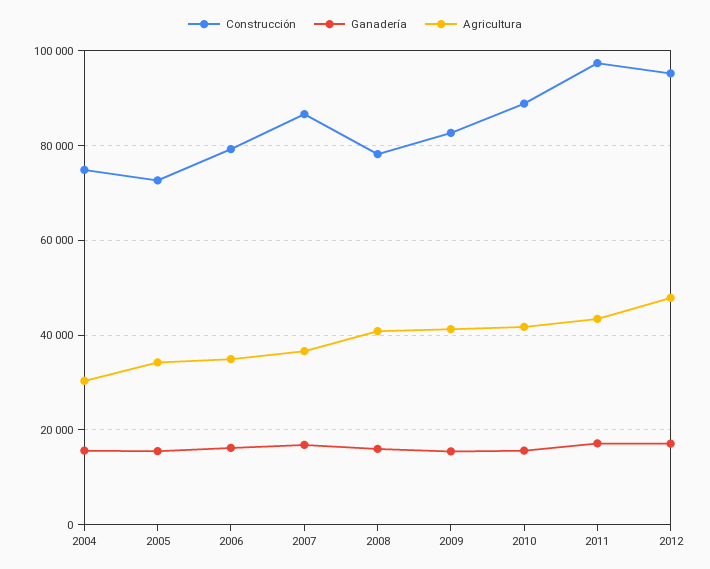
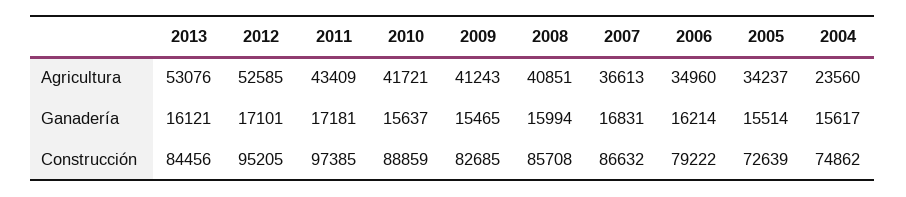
Agricultura, 2004: 30000 -> 23560
Construcción, 2008: 78000 -> 85708
Agricultura, 2012: 48000 -> 52585
Agricultura, 2013: none -> 53076
Ganadería, 2013: none -> 16121
Construcción, 2013: none -> 84456

